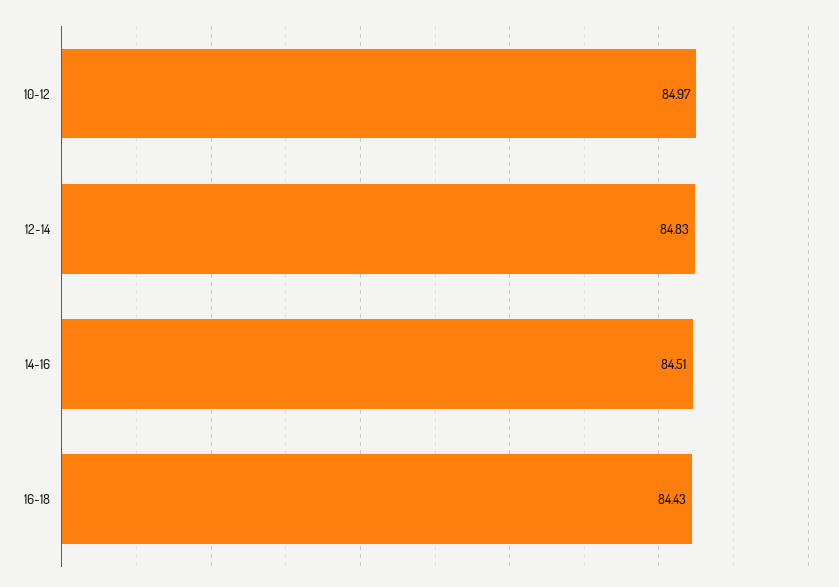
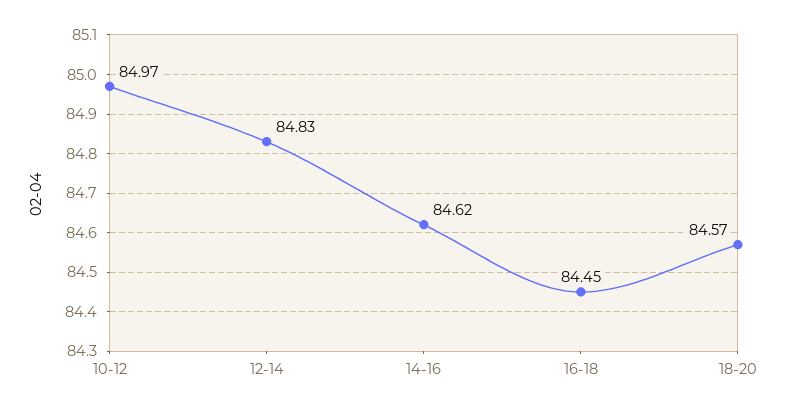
14-16: 84.51 -> 84.62
16-18: 84.43 -> 84.45
18-20: none -> 84.57

